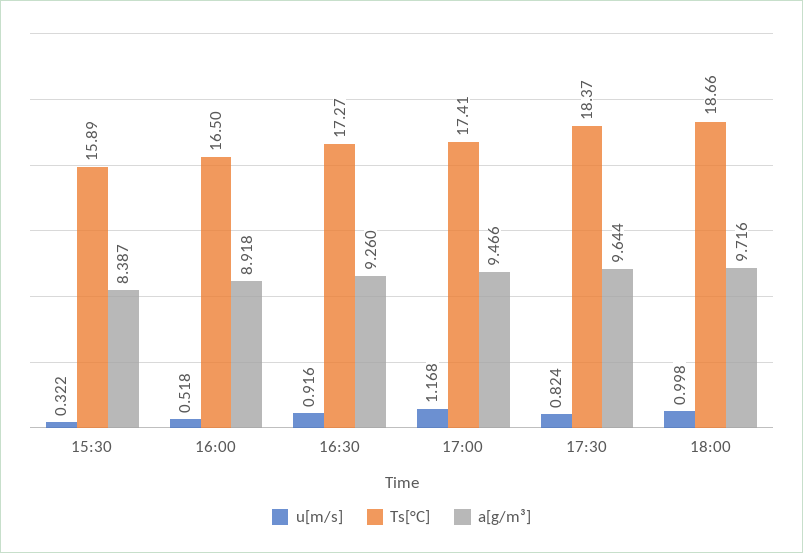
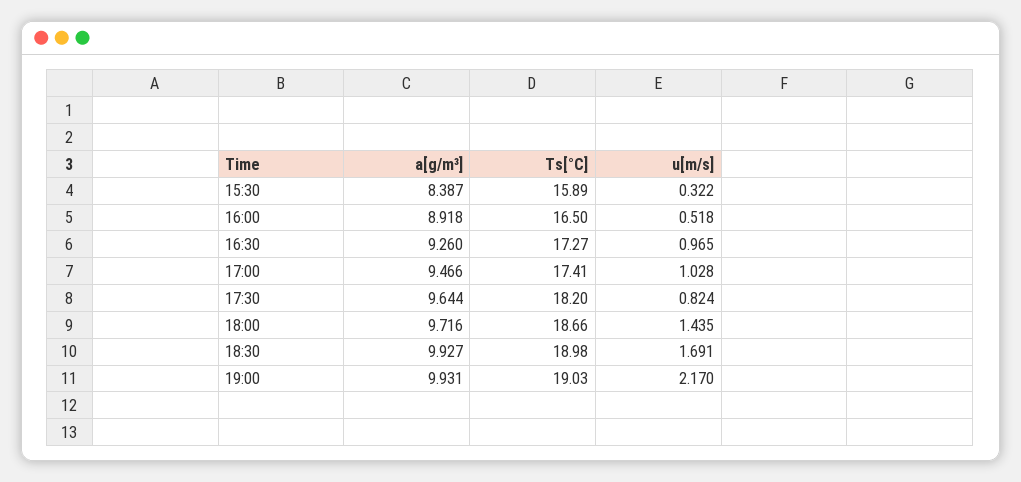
u[m/s], 16:30: 0.916 -> 0.965
u[m/s], 17:00: 1.168 -> 1.028
Ts[°C], 17:30: 18.37 -> 18.2
u[m/s], 18:00: 0.998 -> 1.435
a[g/m³], 18:30: none -> 9.927
Ts[°C], 18:30: none -> 18.98
u[m/s], 18:30: none -> 1.691
a[g/m³], 19:00: none -> 9.931
Ts[°C], 19:00: none -> 19.03
u[m/s], 19:00: none -> 2.17

